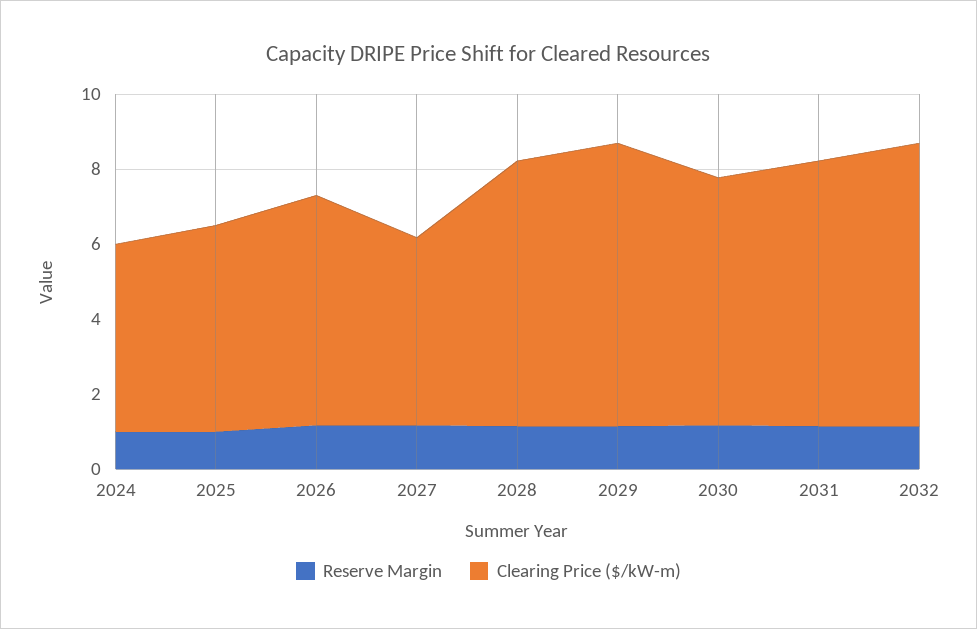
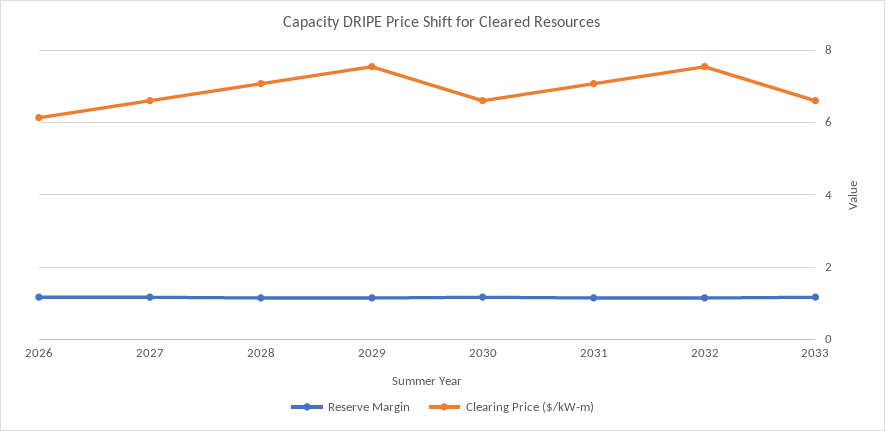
Reserve Margin, 2024: 1 -> none
Clearing Price ($/kW-m), 2024: 5 -> none
Reserve Margin, 2025: 1 -> none
Clearing Price ($/kW-m), 2025: 5.5 -> none
Clearing Price ($/kW-m), 2027: 5 -> 6.6
Reserve Margin, 2033: none -> 1.2
Clearing Price ($/kW-m), 2033: none -> 6.6

